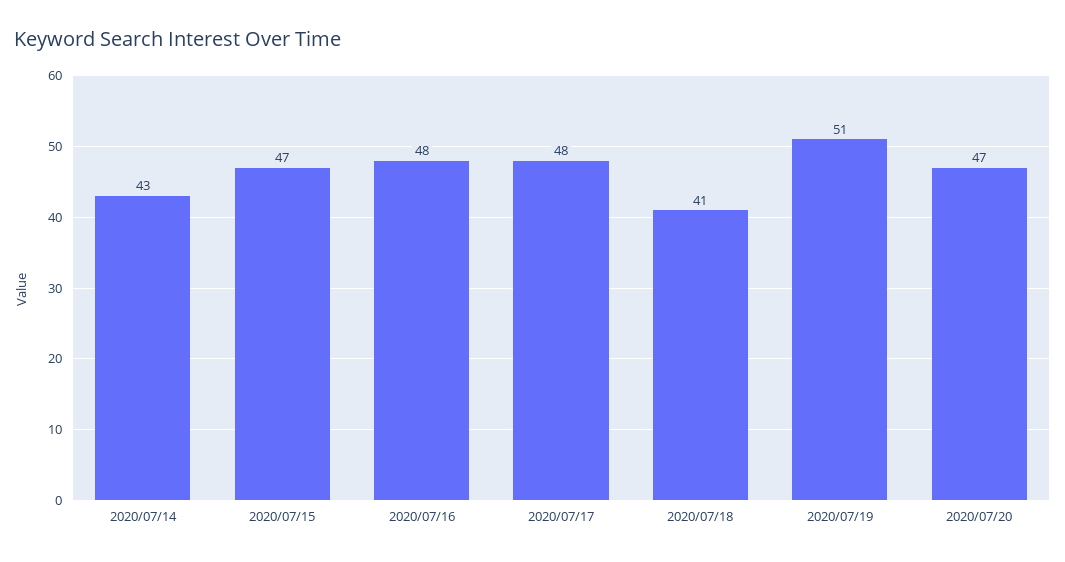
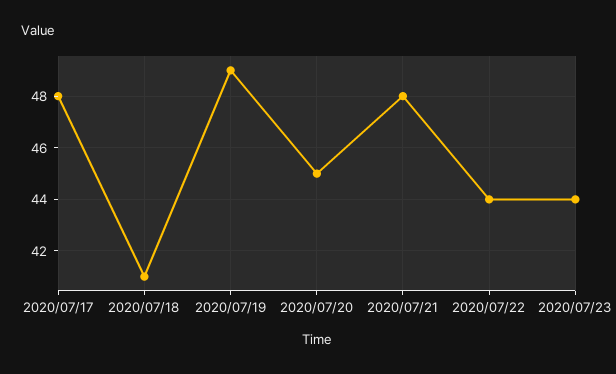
2020/07/14: 43 -> none
2020/07/15: 47 -> none
2020/07/16: 48 -> none
2020/07/19: 51 -> 49
2020/07/20: 47 -> 45
2020/07/21: none -> 48
2020/07/22: none -> 44
2020/07/23: none -> 44

